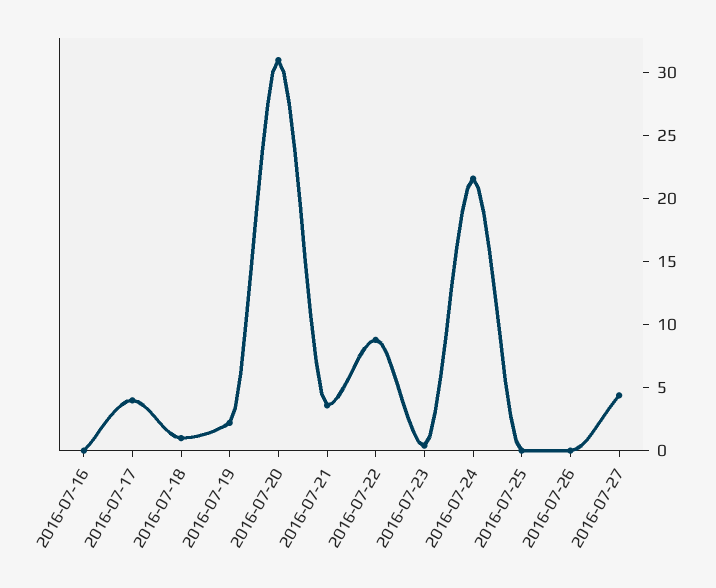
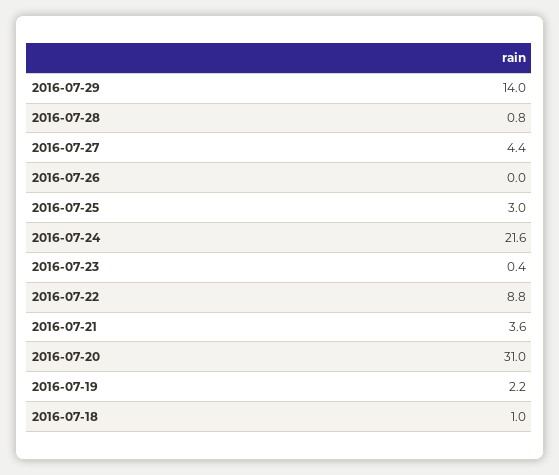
2016-07-16: 0 -> none
2016-07-17: 4 -> none
2016-07-25: 0 -> 3
2016-07-29: none -> 14
2016-07-28: none -> 0.8

